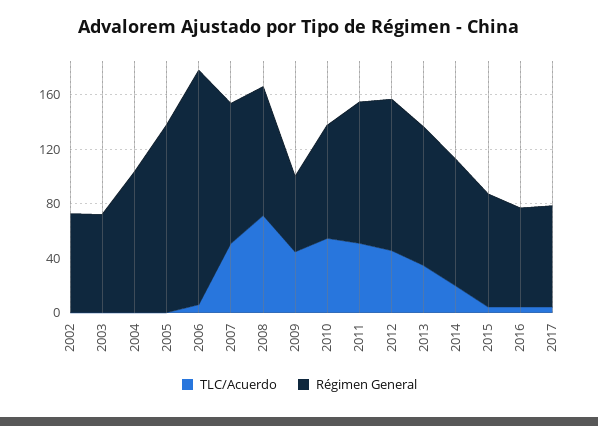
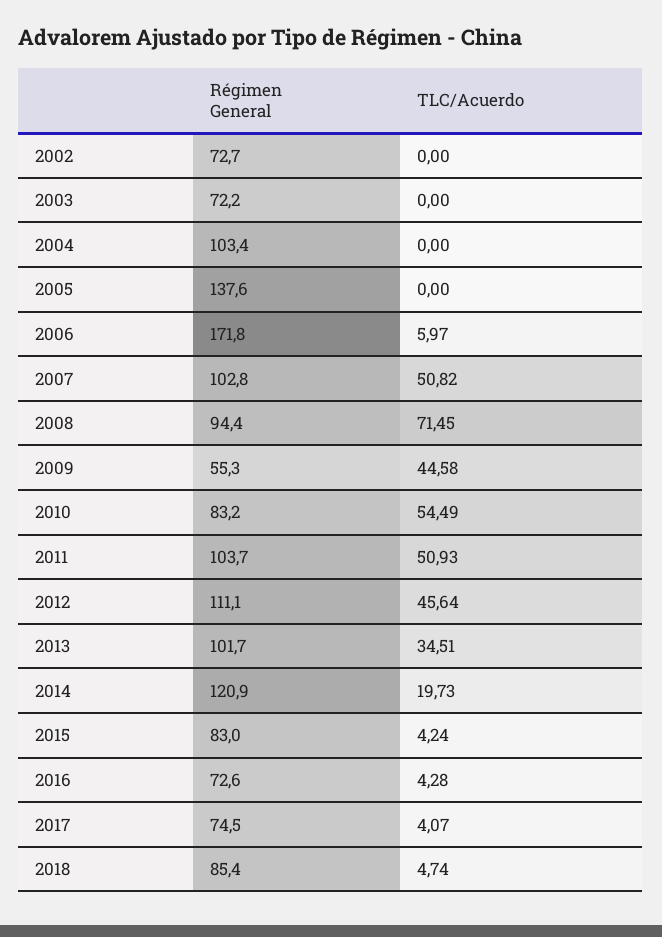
Régimen General, 2014: 90 -> 120.9
Régimen General, 2018: none -> 85.4
TLC/Acuerdo, 2018: none -> 4.74

